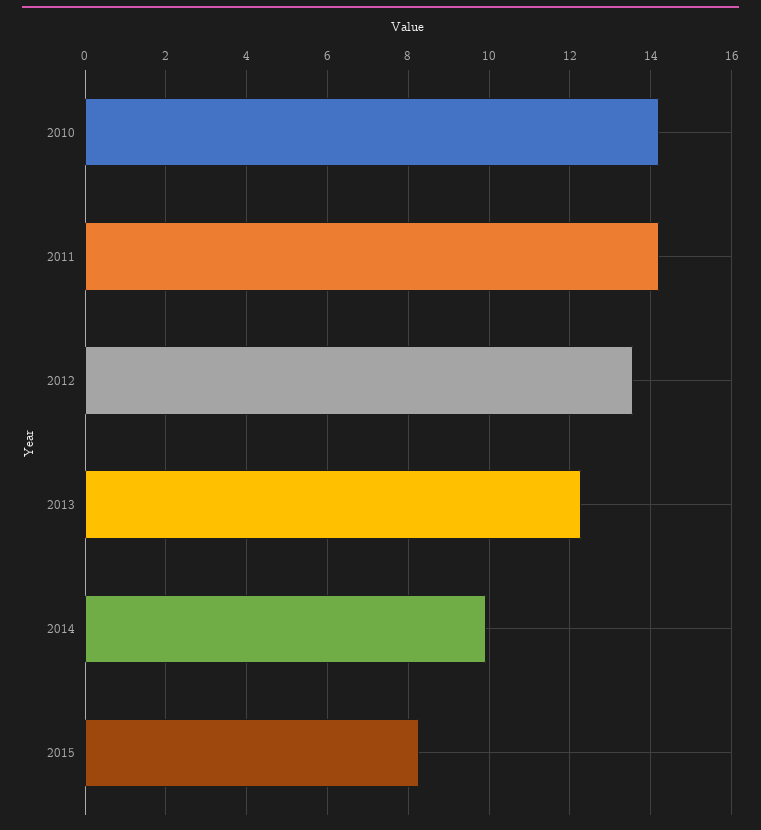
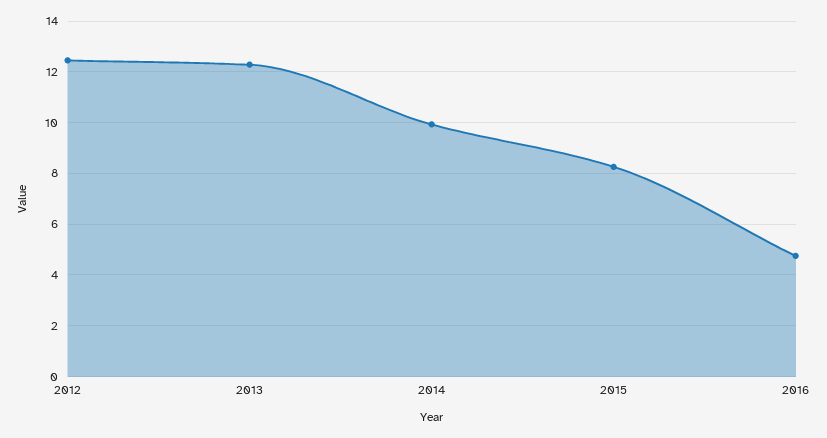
2010: 14.2 -> none
2011: 14.2 -> none
2012: 13.6 -> 12.5
2016: none -> 4.75

